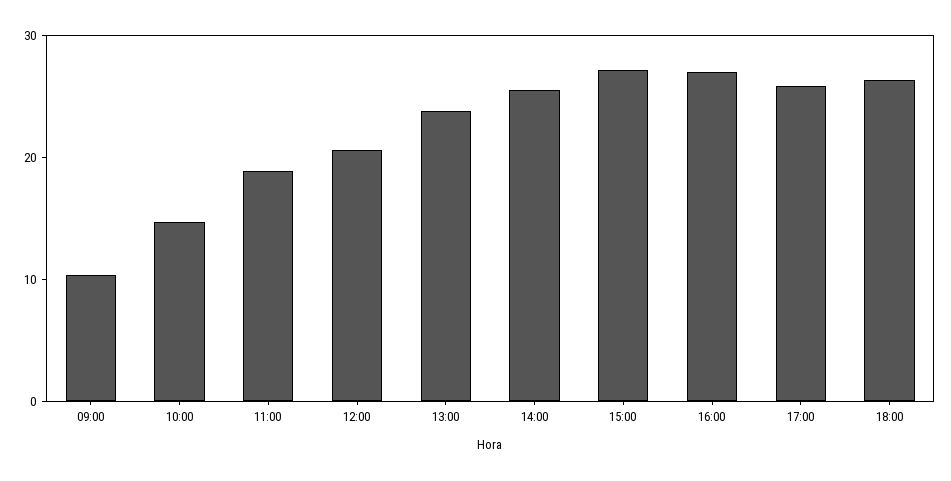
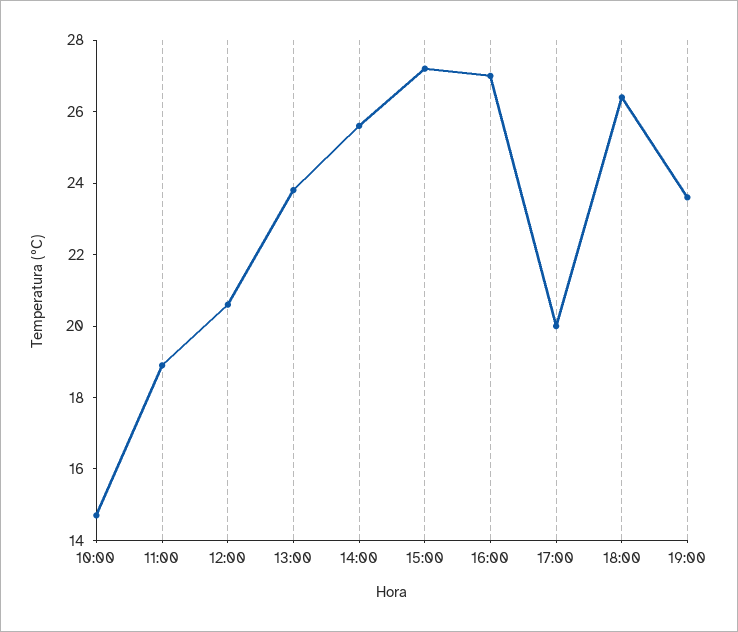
09:00: 10 -> none
17:00: 26 -> 20
19:00: none -> 23.5

